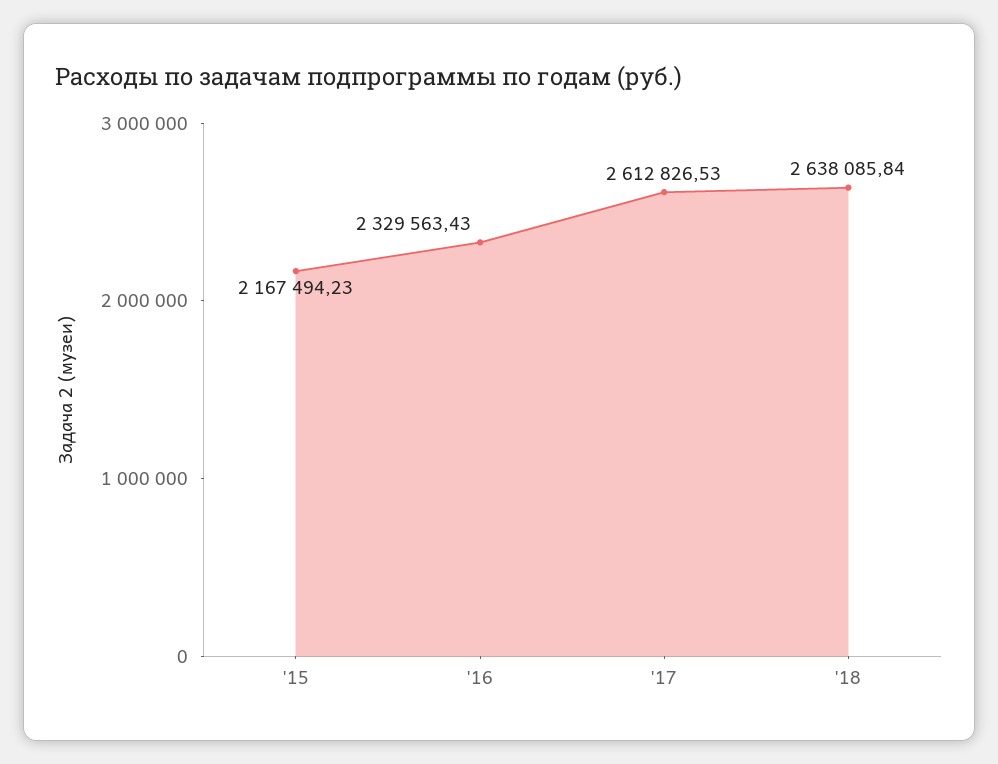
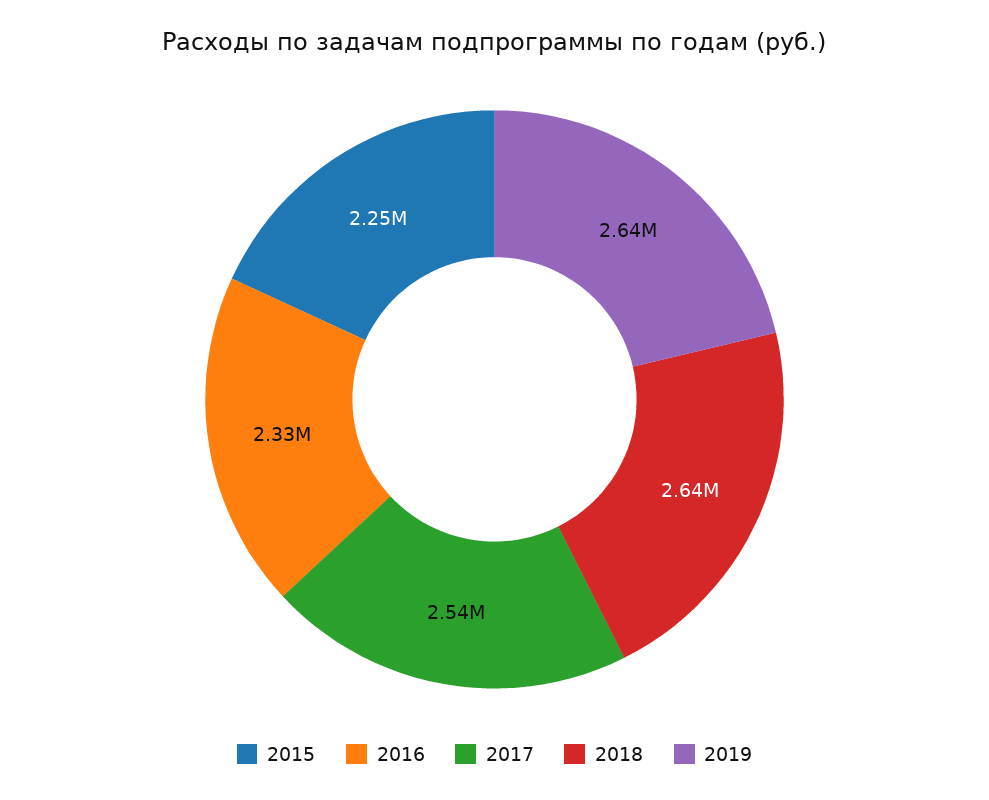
'15: 2167494.23 -> 2250000
'17: 2612826.53 -> 2540000
2019: none -> 2640000

